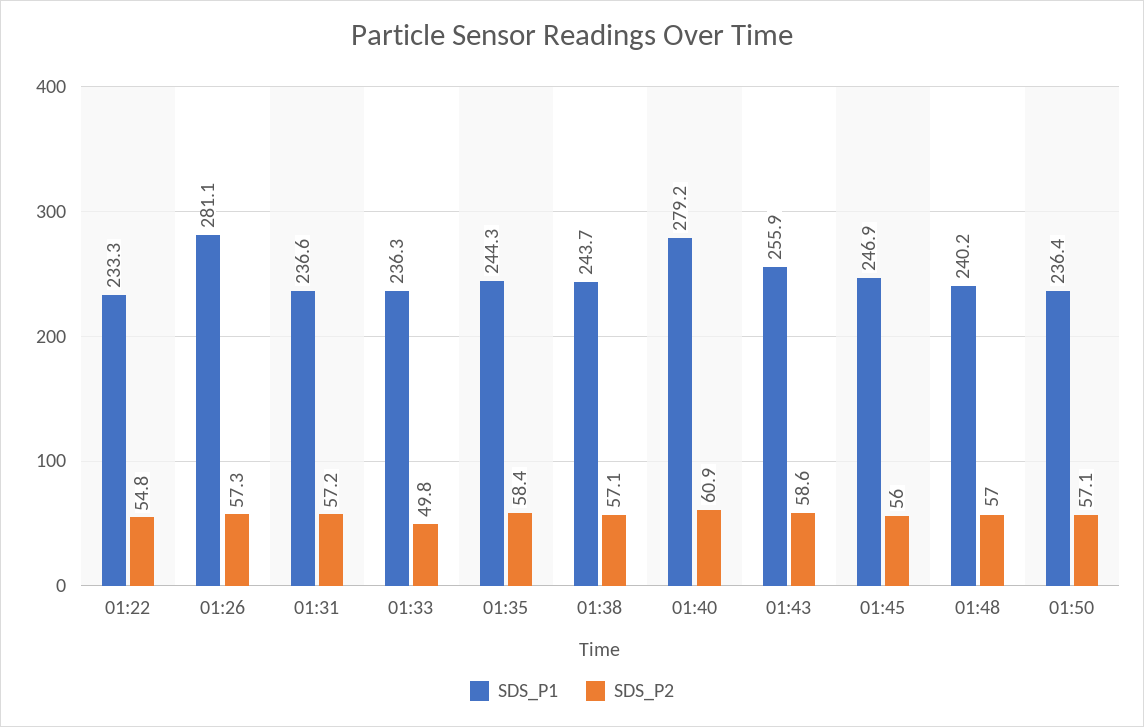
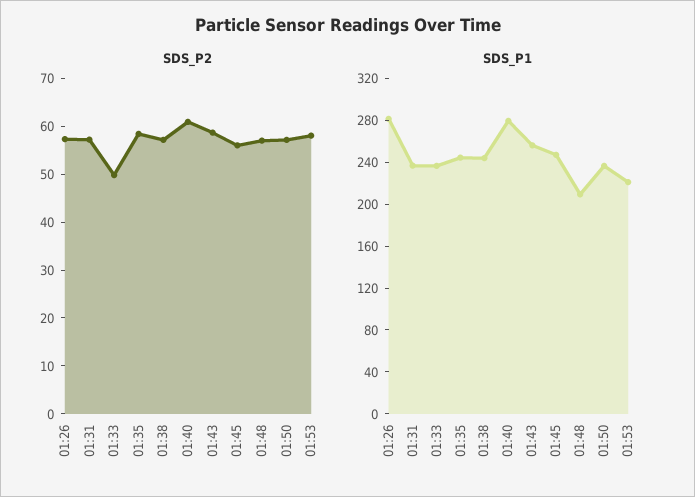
SDS_P1, 01:22: 233.3 -> none
SDS_P2, 01:22: 54.8 -> none
SDS_P1, 01:48: 240.2 -> 210
SDS_P2, 01:53: none -> 58
SDS_P1, 01:53: none -> 220

